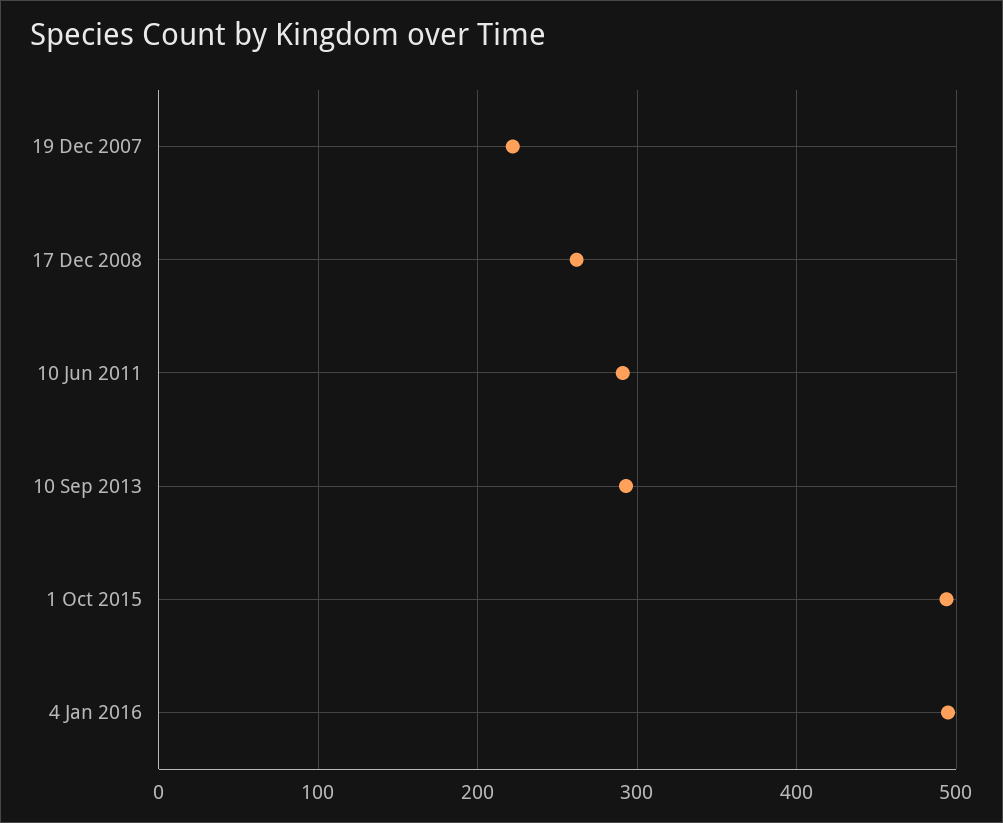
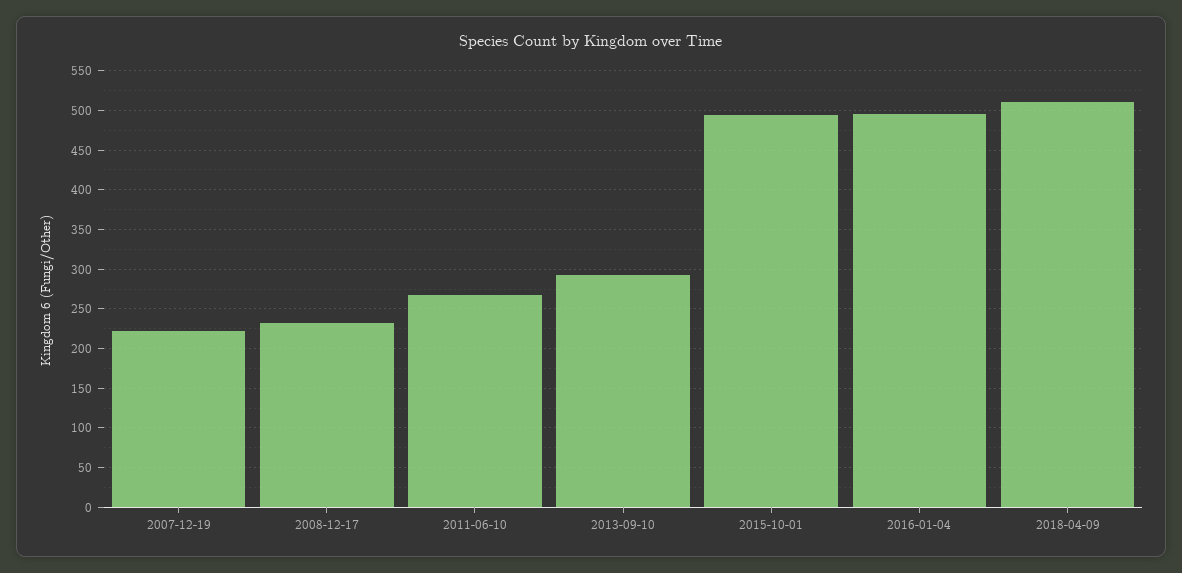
17 Dec 2008: 260 -> 230
10 Jun 2011: 290 -> 270
2018-04-09: none -> 510

